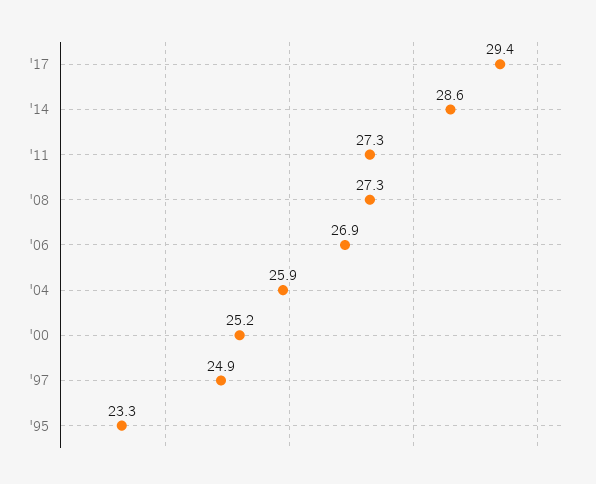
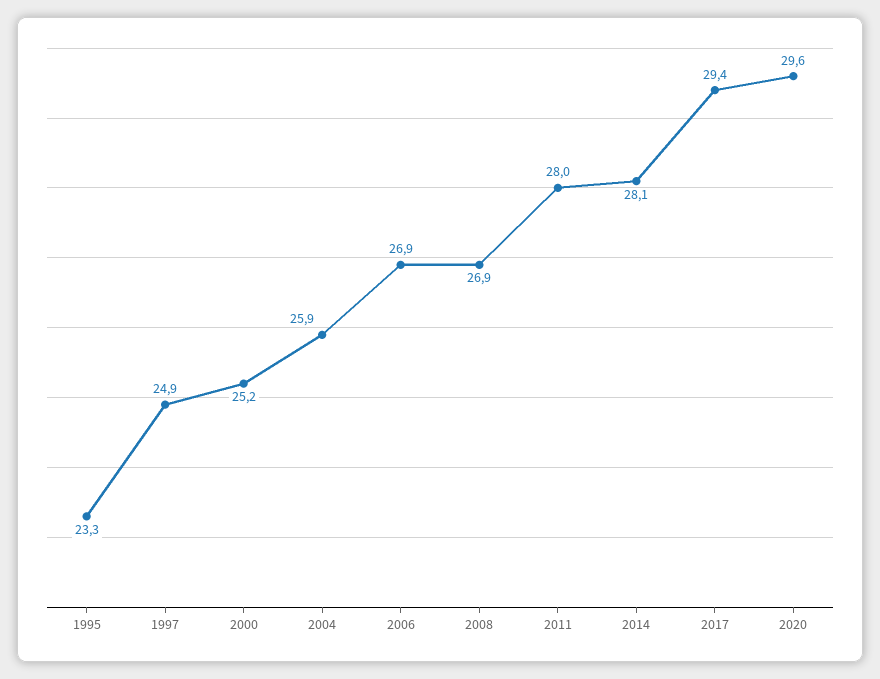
'14: 28.6 -> 28.1
'11: 27.3 -> 28
'08: 27.3 -> 26.9
2020: none -> 29.6

